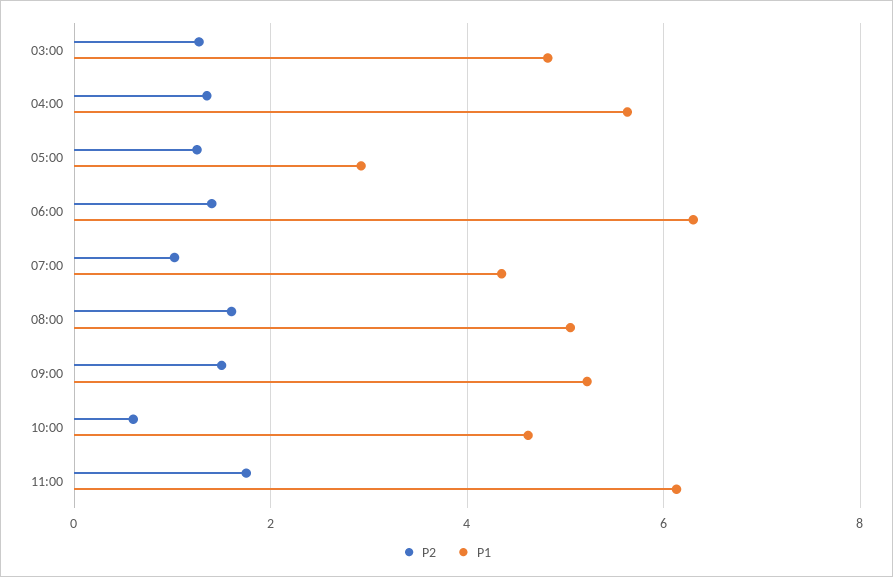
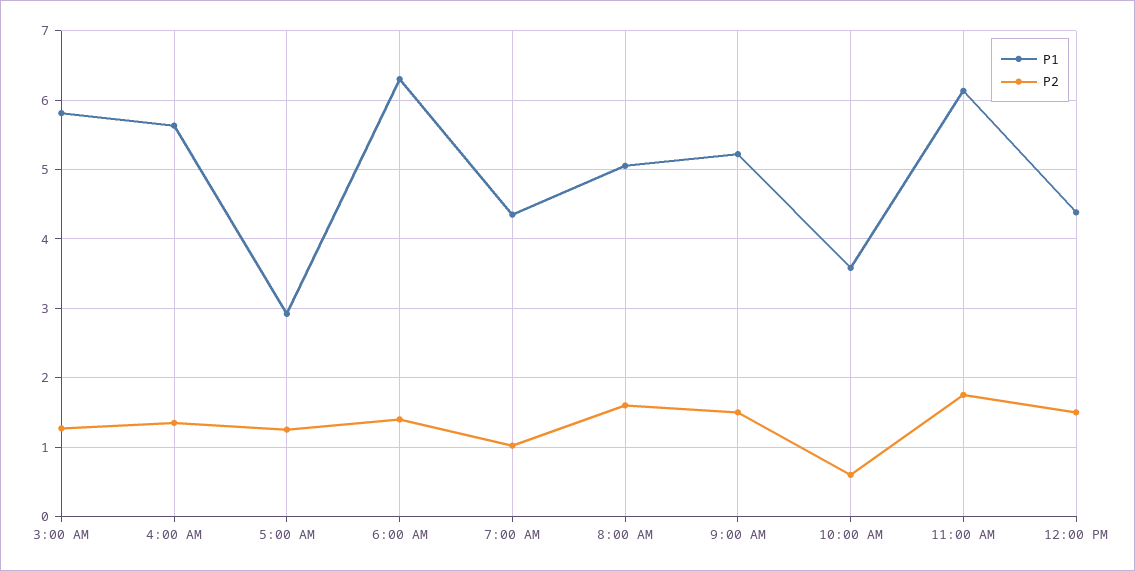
P1, 03:00: 4.8 -> 5.8
P1, 10:00: 4.6 -> 3.6
P1, 12:00 PM: none -> 4.4
P2, 12:00 PM: none -> 1.5

